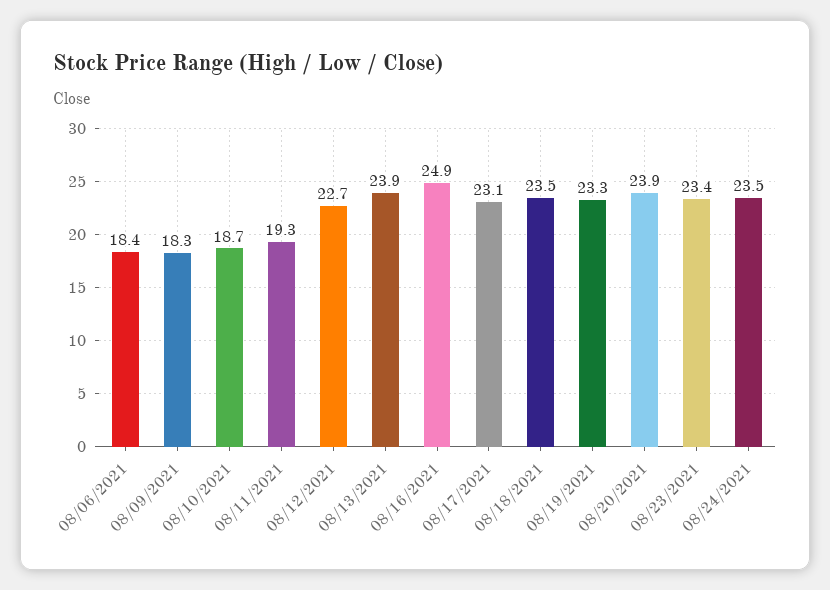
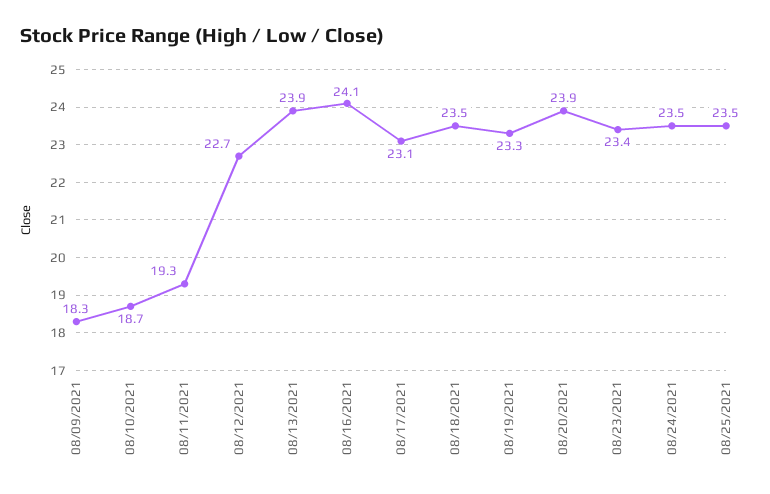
08/06/2021: 18.4 -> none
08/16/2021: 24.9 -> 24.1
08/25/2021: none -> 23.5

